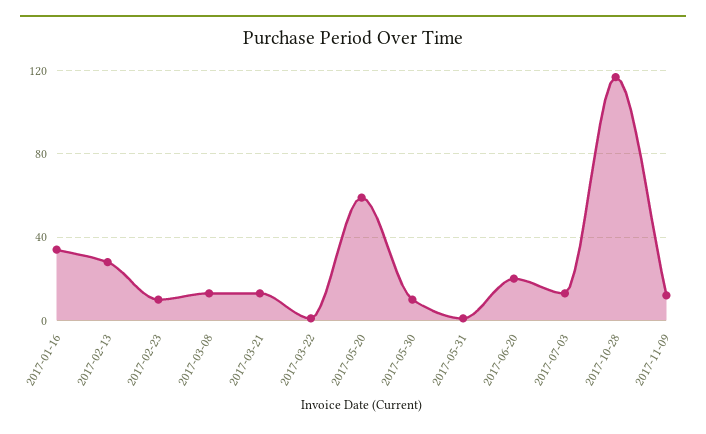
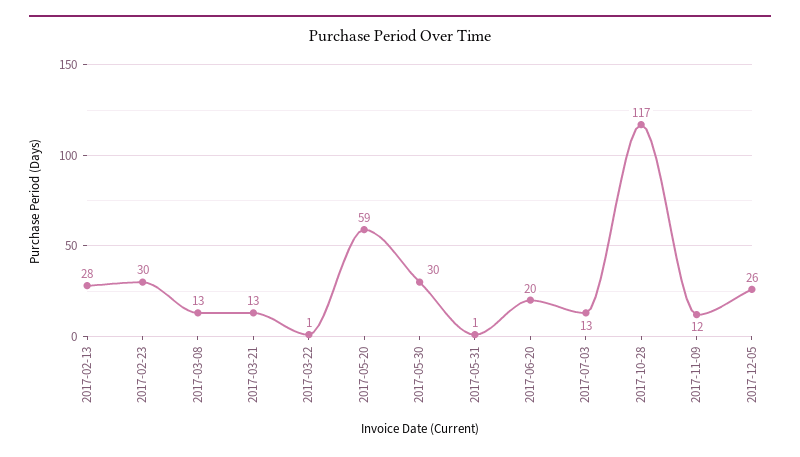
2017-01-16: 35 -> none
2017-02-23: 10 -> 30
2017-05-30: 10 -> 30
2017-12-05: none -> 26

